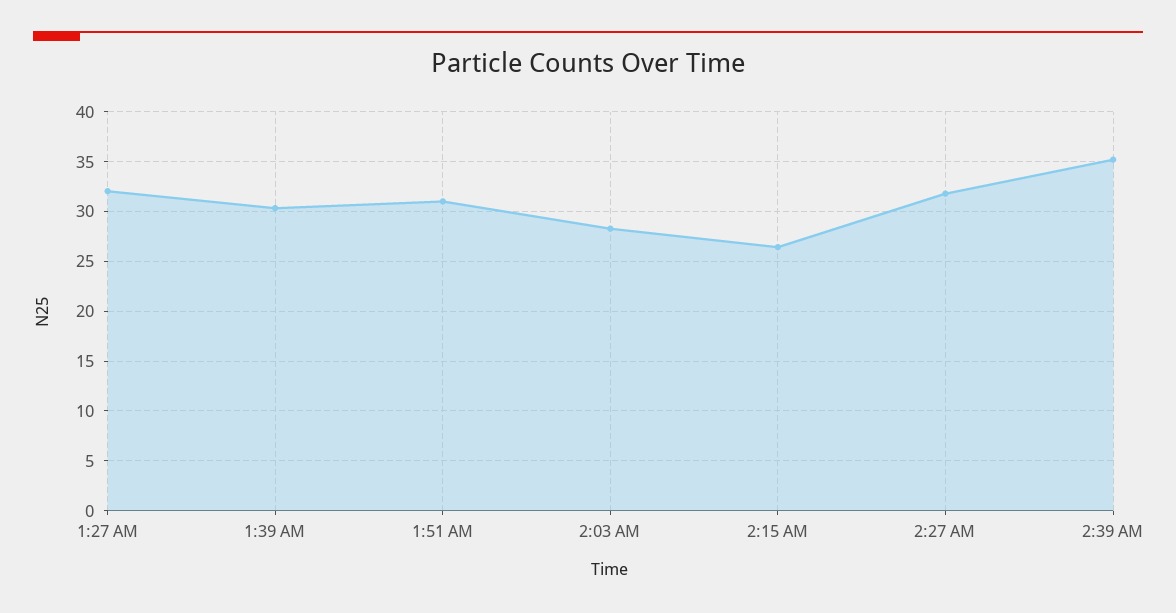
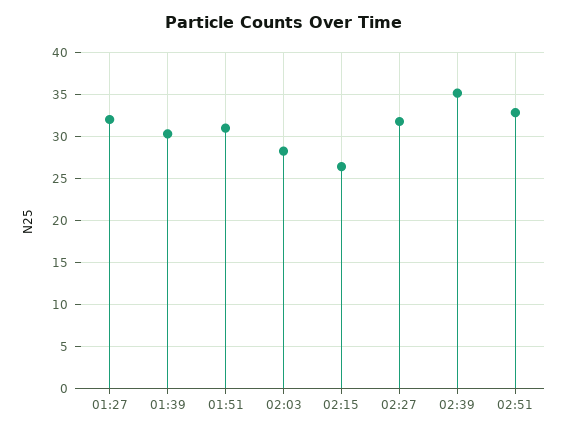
02:51: none -> 33

